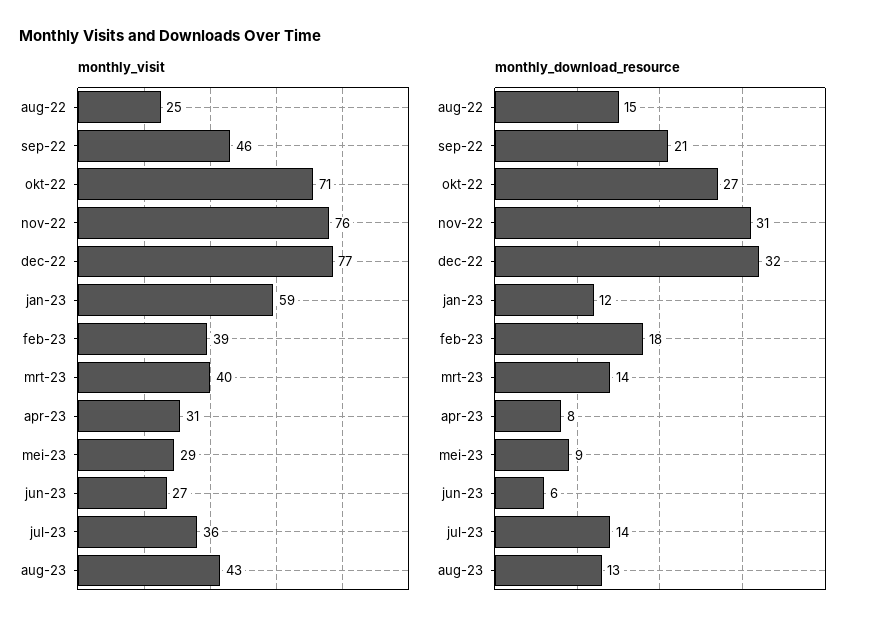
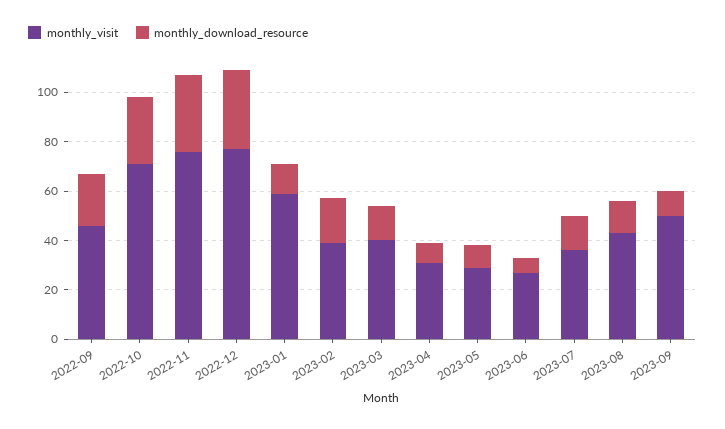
monthly_visit, aug-22: 25 -> none
monthly_download_resource, aug-22: 15 -> none
monthly_visit, 2023-09: none -> 50
monthly_download_resource, 2023-09: none -> 10

